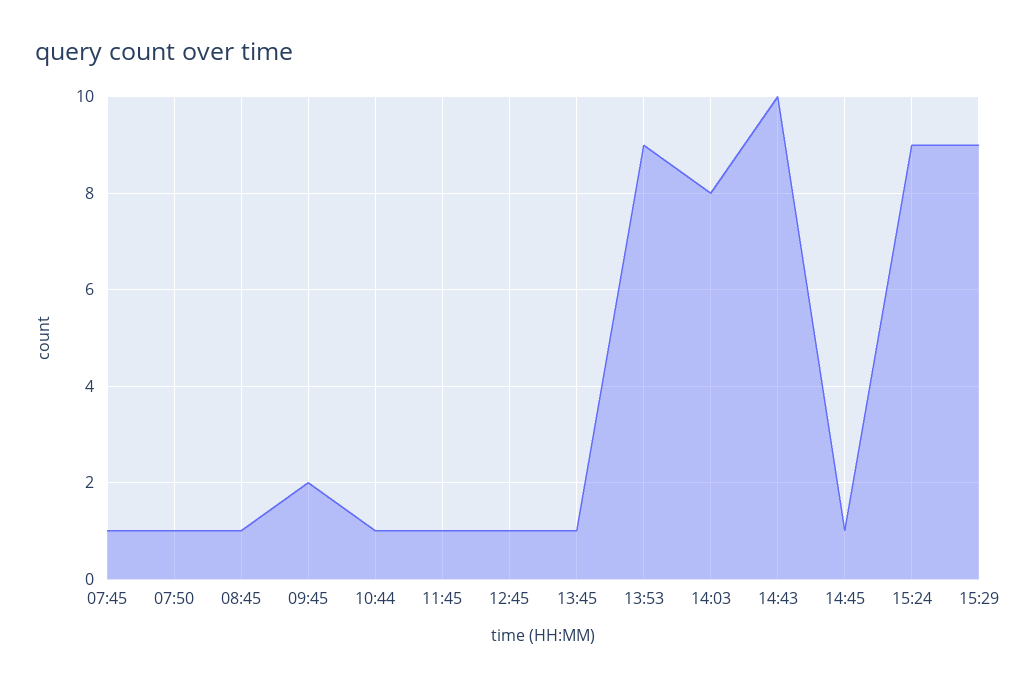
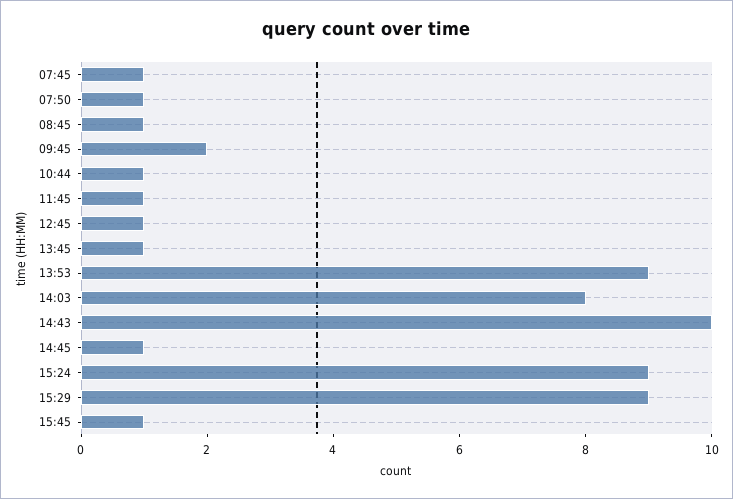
15:45: none -> 1

